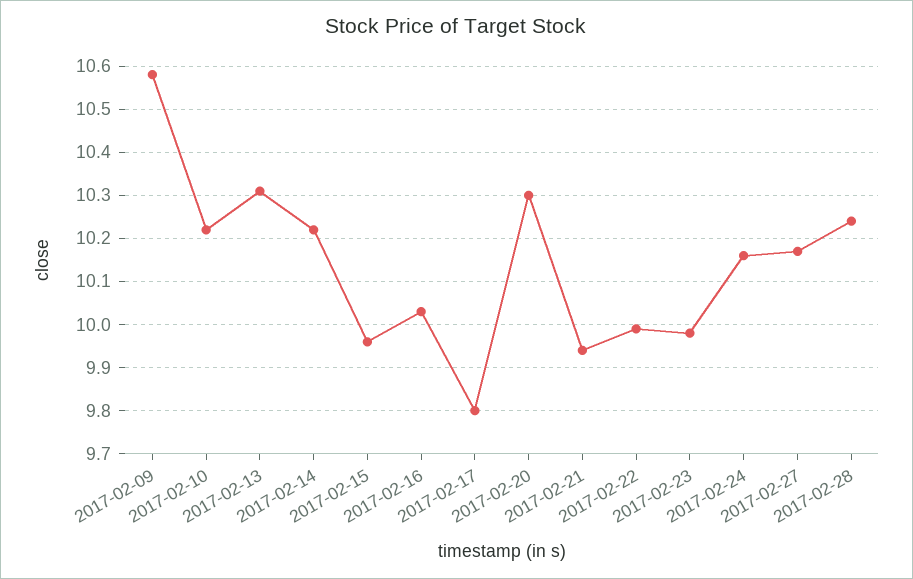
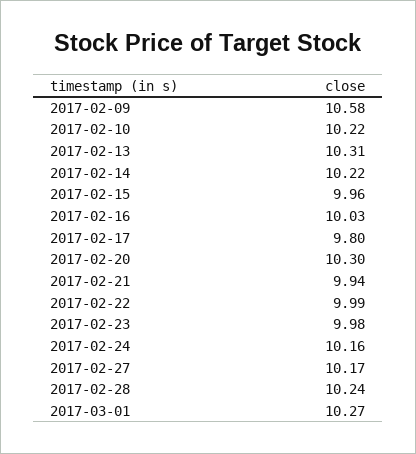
2017-03-01: none -> 10.27

